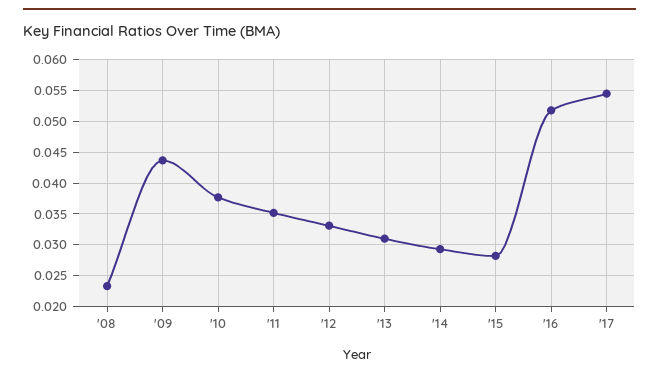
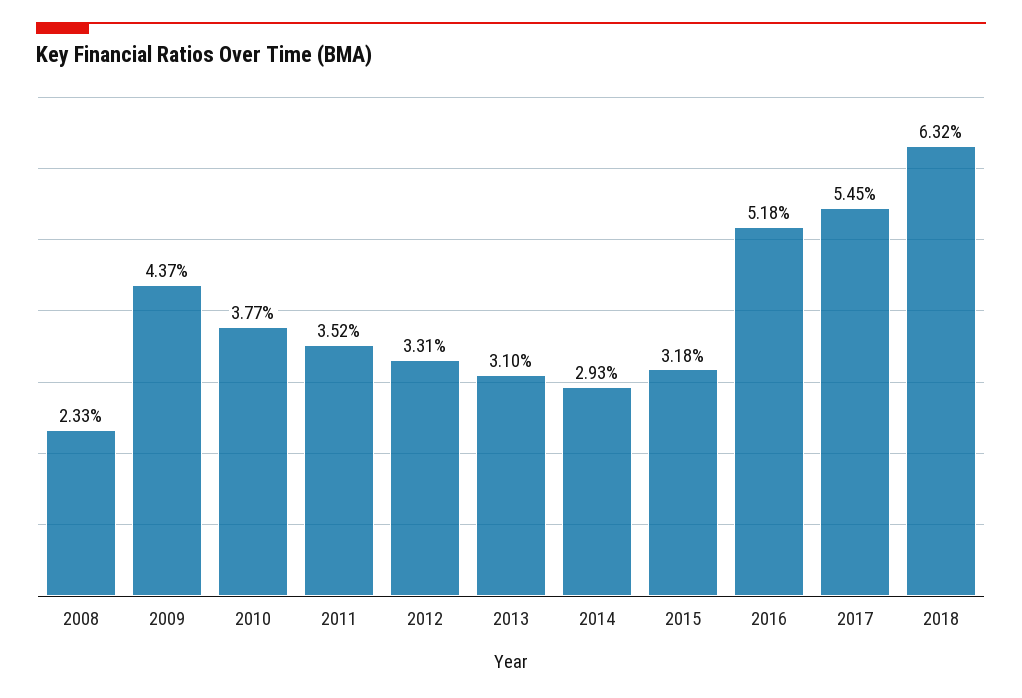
'15: 0.028 -> 0.0318
2018: none -> 0.0632

